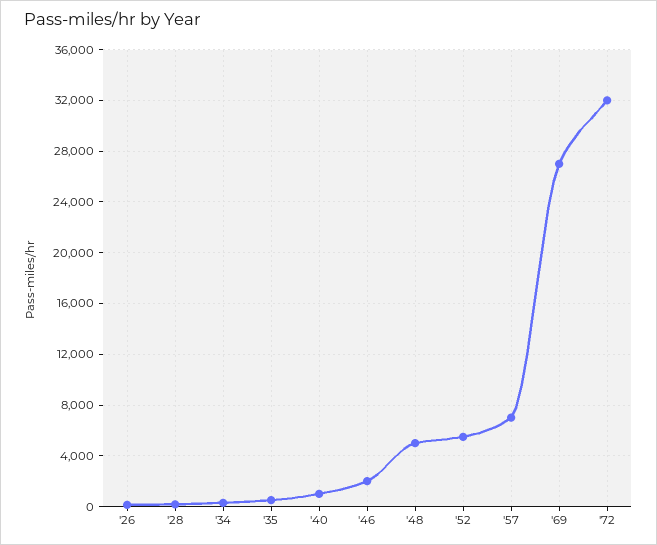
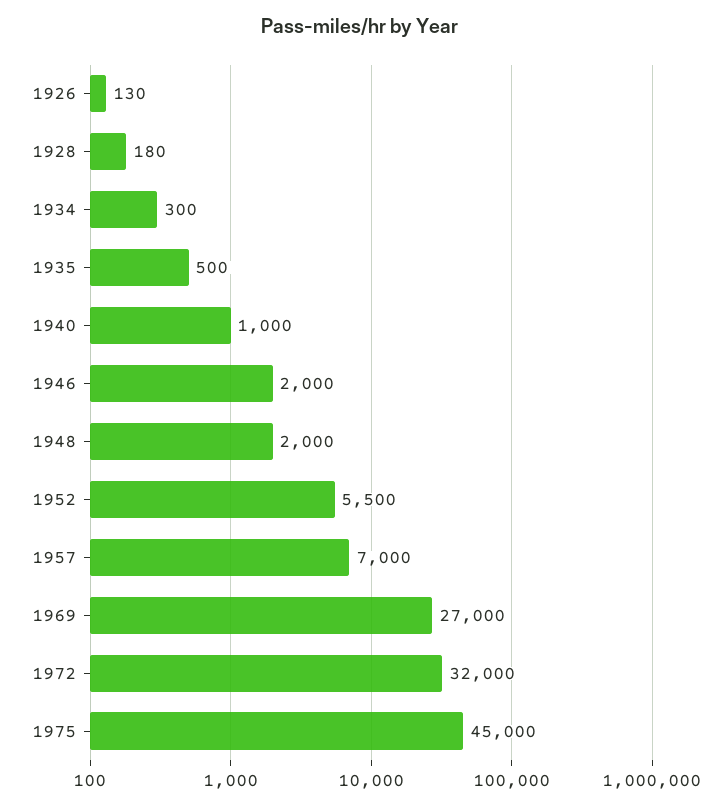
'48: 5000 -> 2000
1975: none -> 45000

